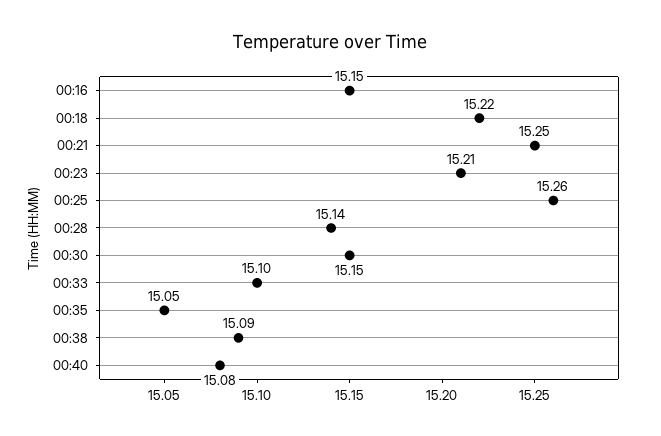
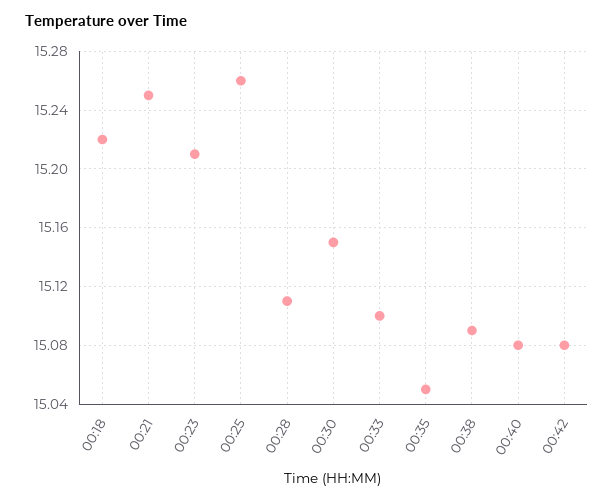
00:16: 15.15 -> none
00:28: 15.14 -> 15.11
00:42: none -> 15.08

